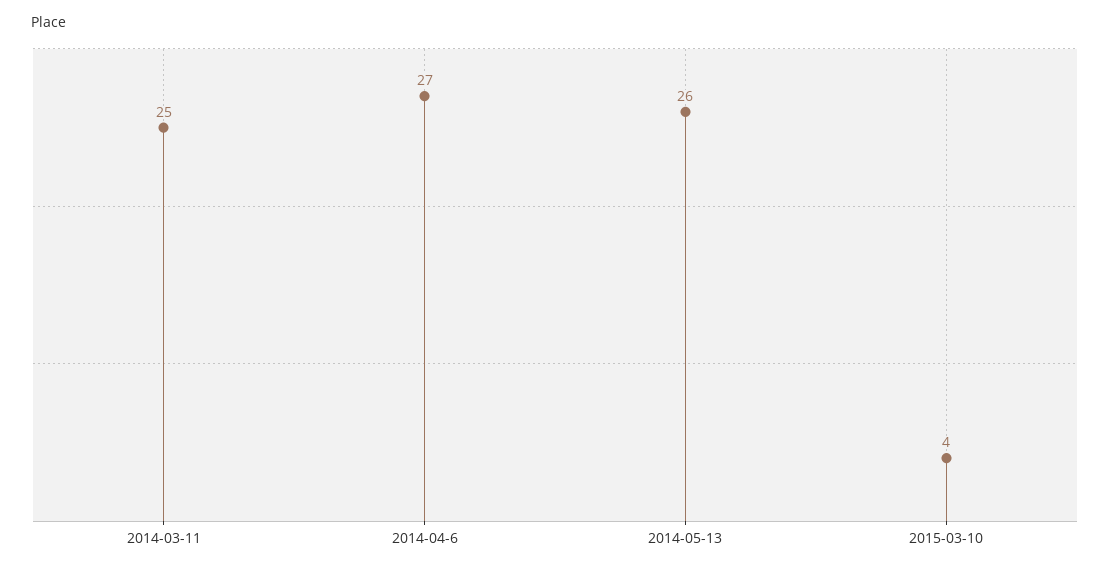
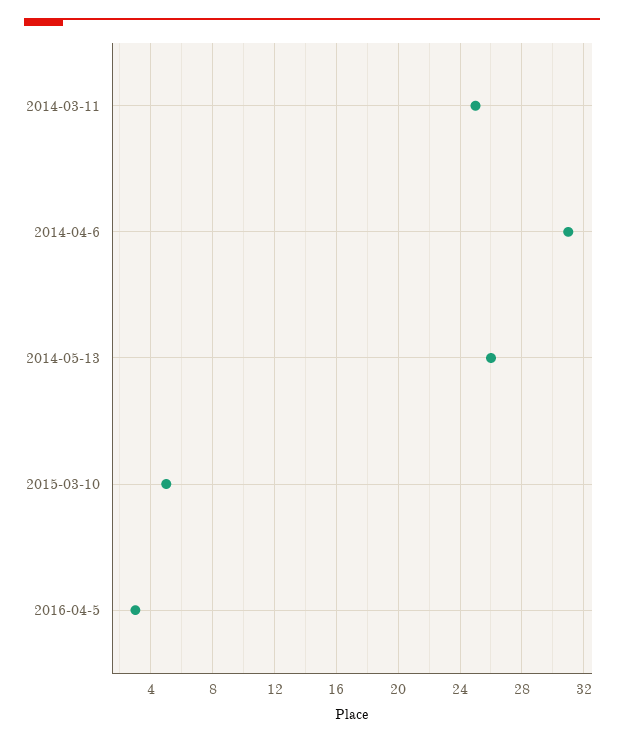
2014-04-6: 27 -> 31
2015-03-10: 4 -> 5
2016-04-5: none -> 3

